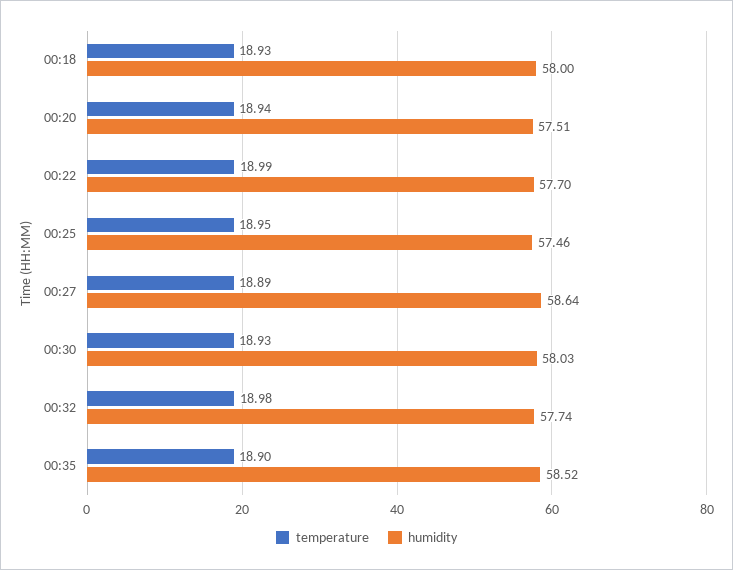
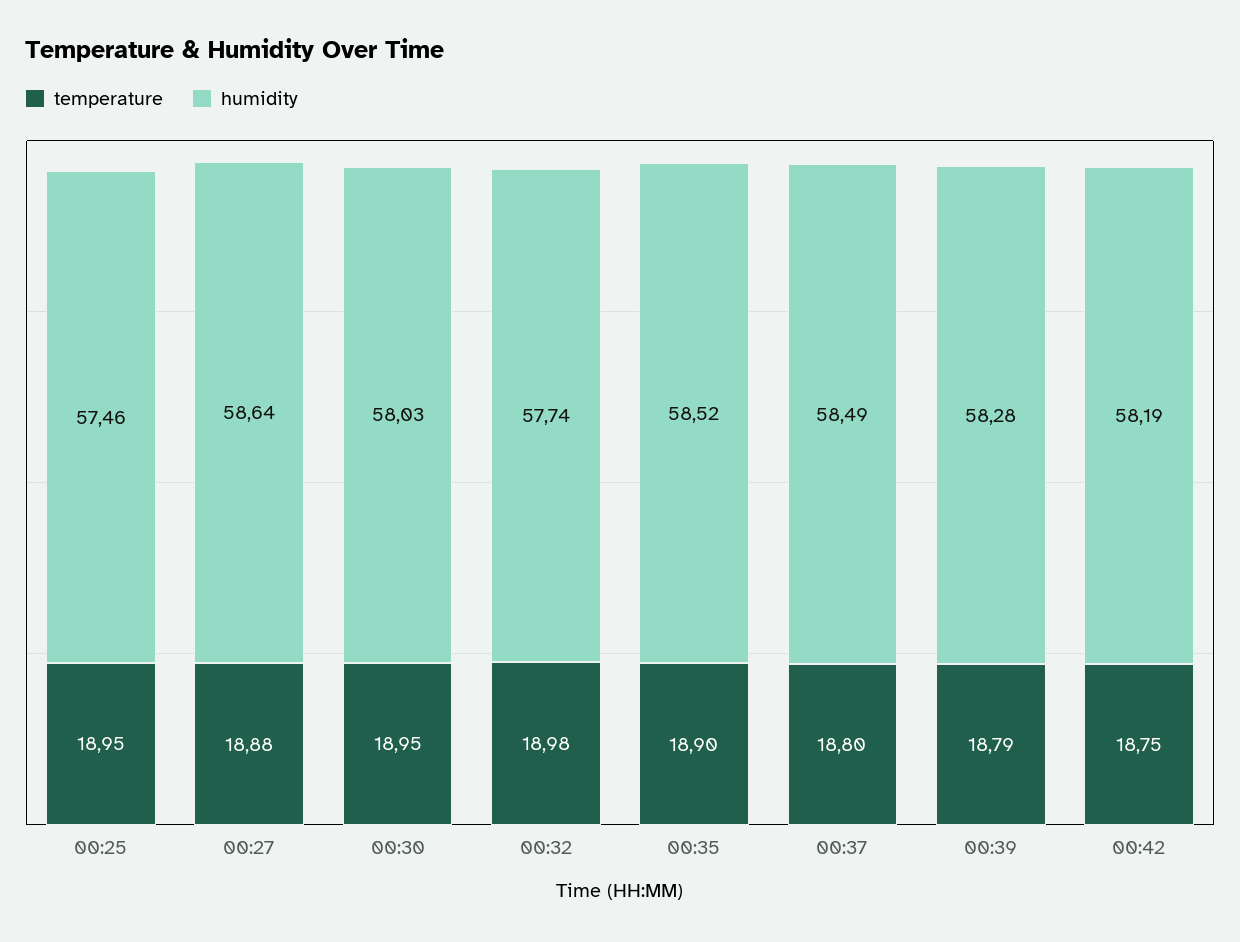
temperature, 00:18: 18.93 -> none
humidity, 00:18: 58 -> none
temperature, 00:20: 18.94 -> none
humidity, 00:20: 57.51 -> none
temperature, 00:22: 18.99 -> none
humidity, 00:22: 57.7 -> none
temperature, 00:27: 18.89 -> 18.88
temperature, 00:30: 18.93 -> 18.95
temperature, 00:37: none -> 18.8
humidity, 00:37: none -> 58.49
temperature, 00:39: none -> 18.79
humidity, 00:39: none -> 58.28
temperature, 00:42: none -> 18.75
humidity, 00:42: none -> 58.19

